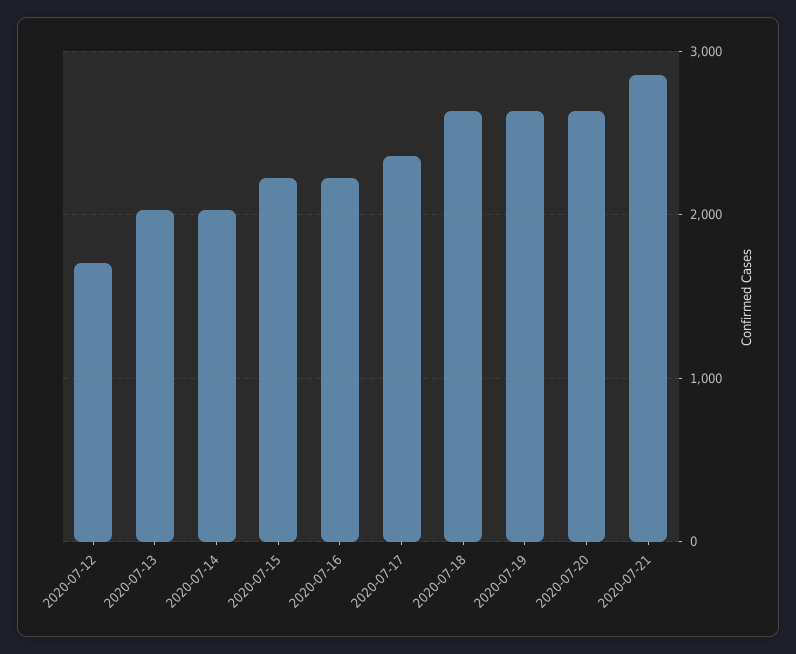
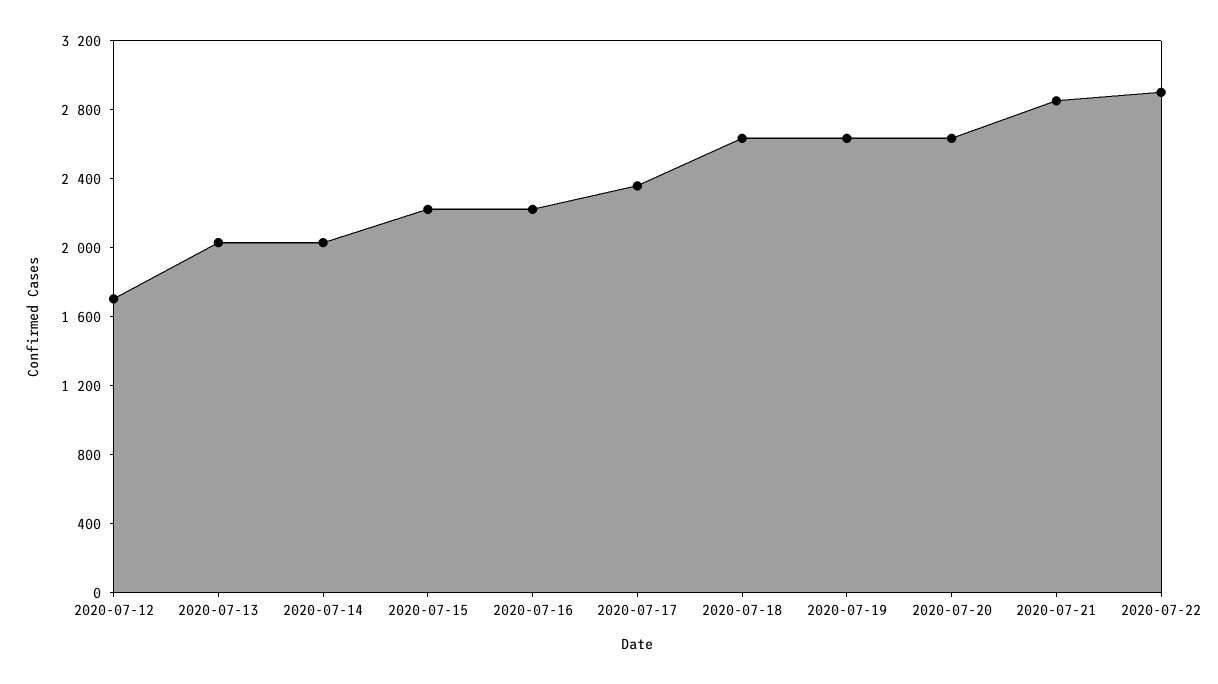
2020-07-22: none -> 2900

